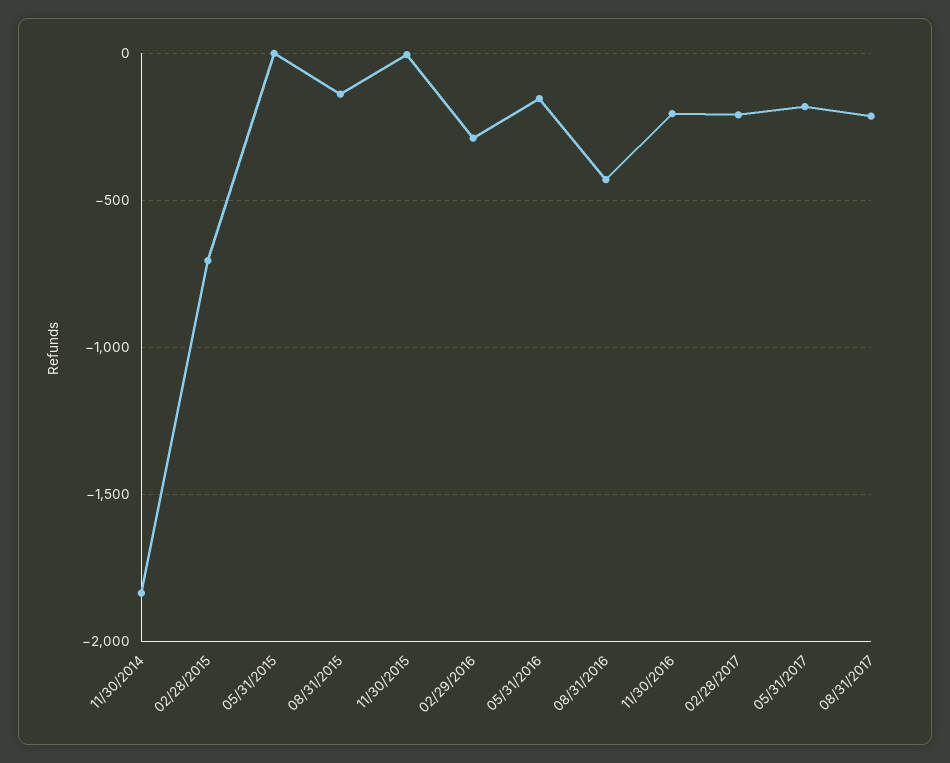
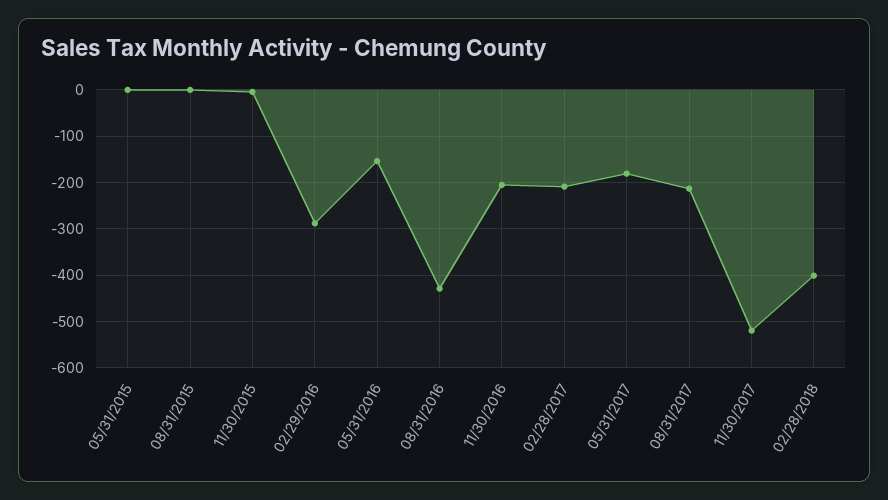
11/30/2014: -1850 -> none
02/28/2015: -700 -> none
08/31/2015: -150 -> 0
11/30/2017: none -> -520
02/28/2018: none -> -400

